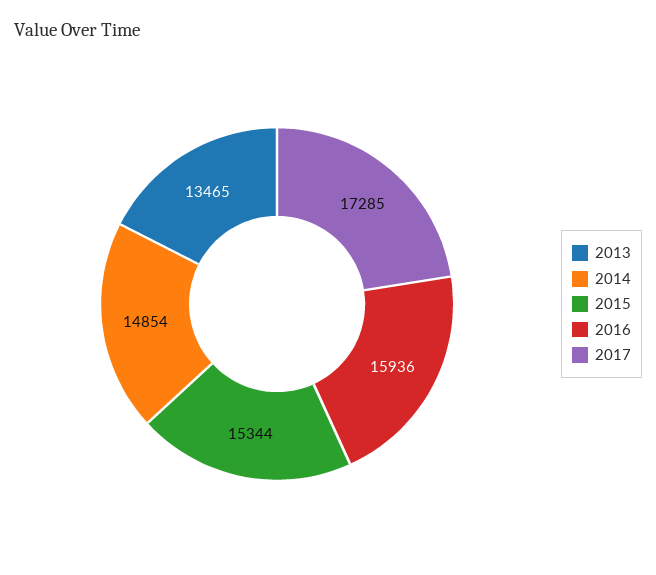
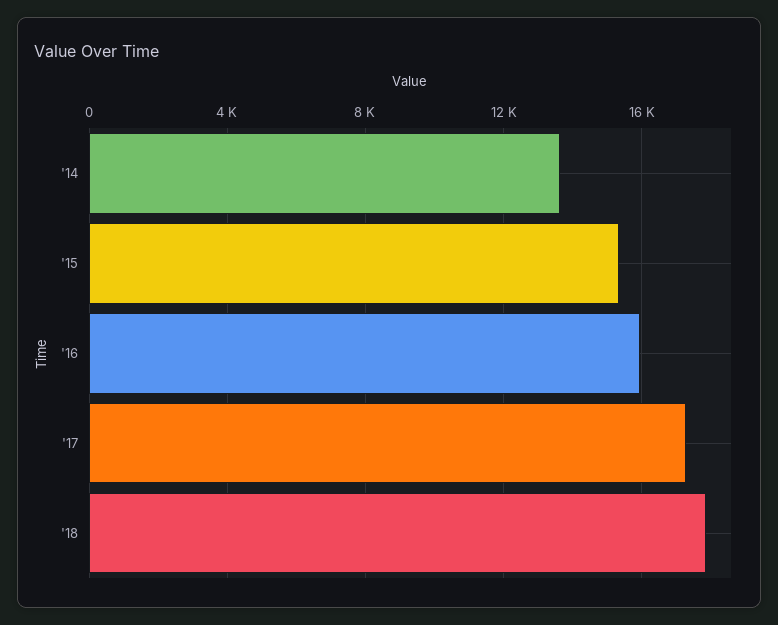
2013: 13465 -> none
2014: 14854 -> 13500
'18: none -> 18000

